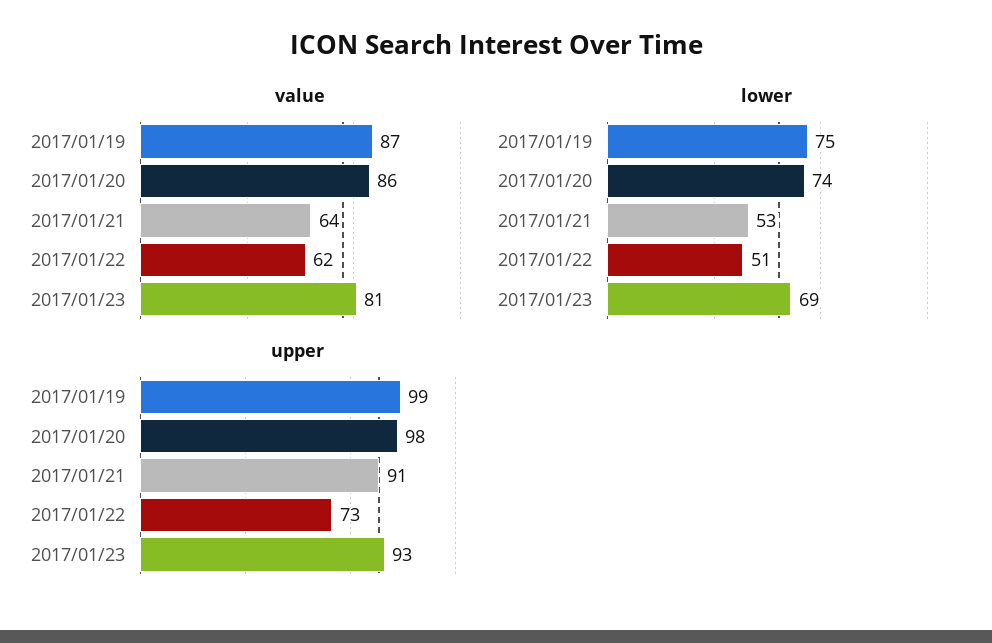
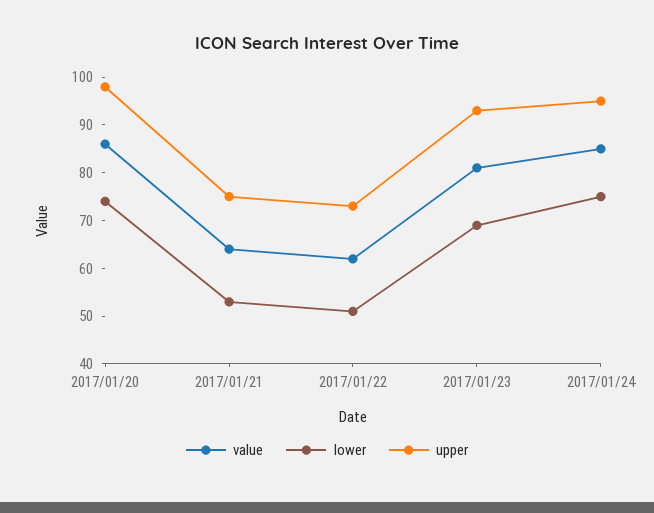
value, 2017/01/19: 87 -> none
lower, 2017/01/19: 75 -> none
upper, 2017/01/19: 99 -> none
upper, 2017/01/21: 91 -> 75
value, 2017/01/24: none -> 85
lower, 2017/01/24: none -> 75
upper, 2017/01/24: none -> 95

